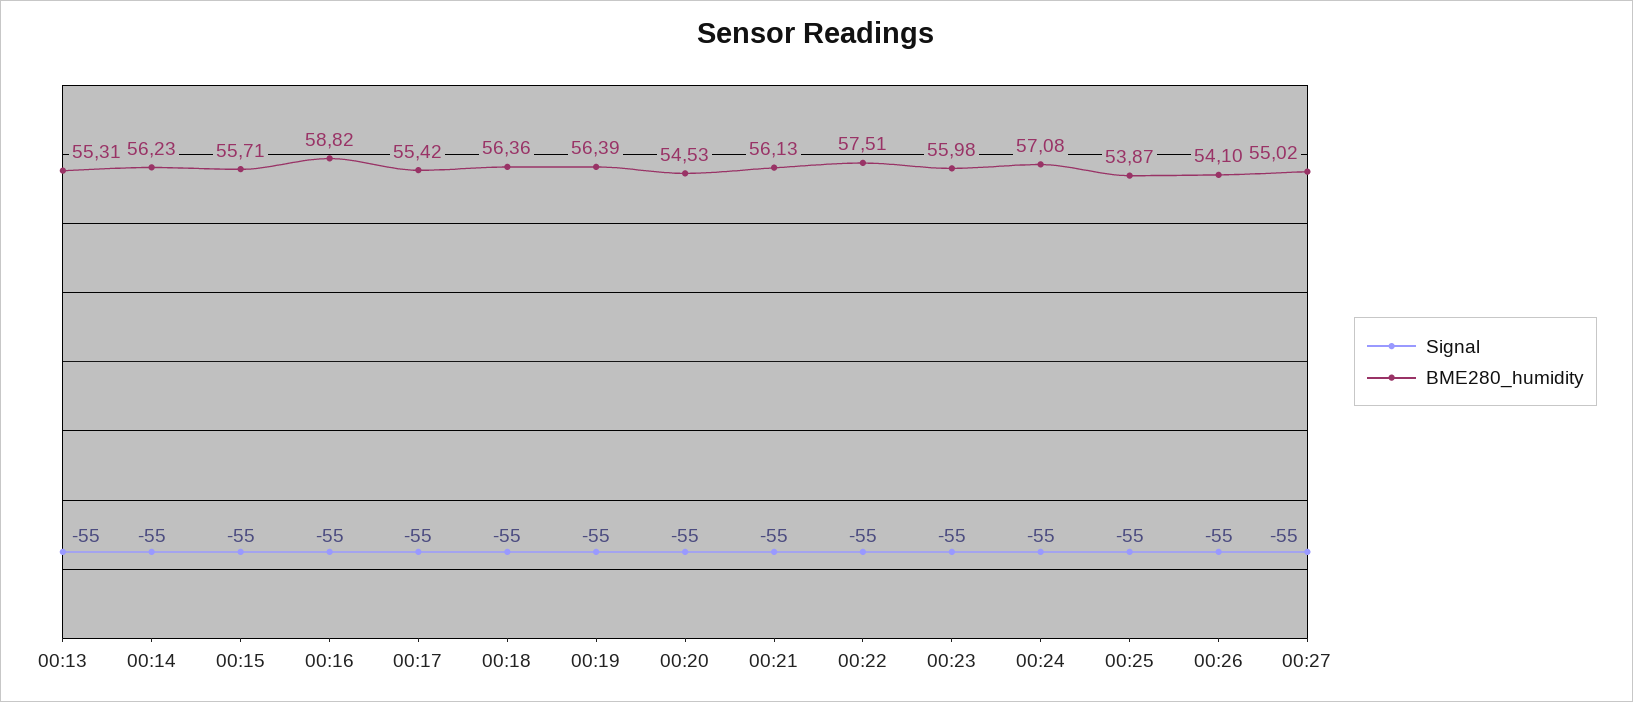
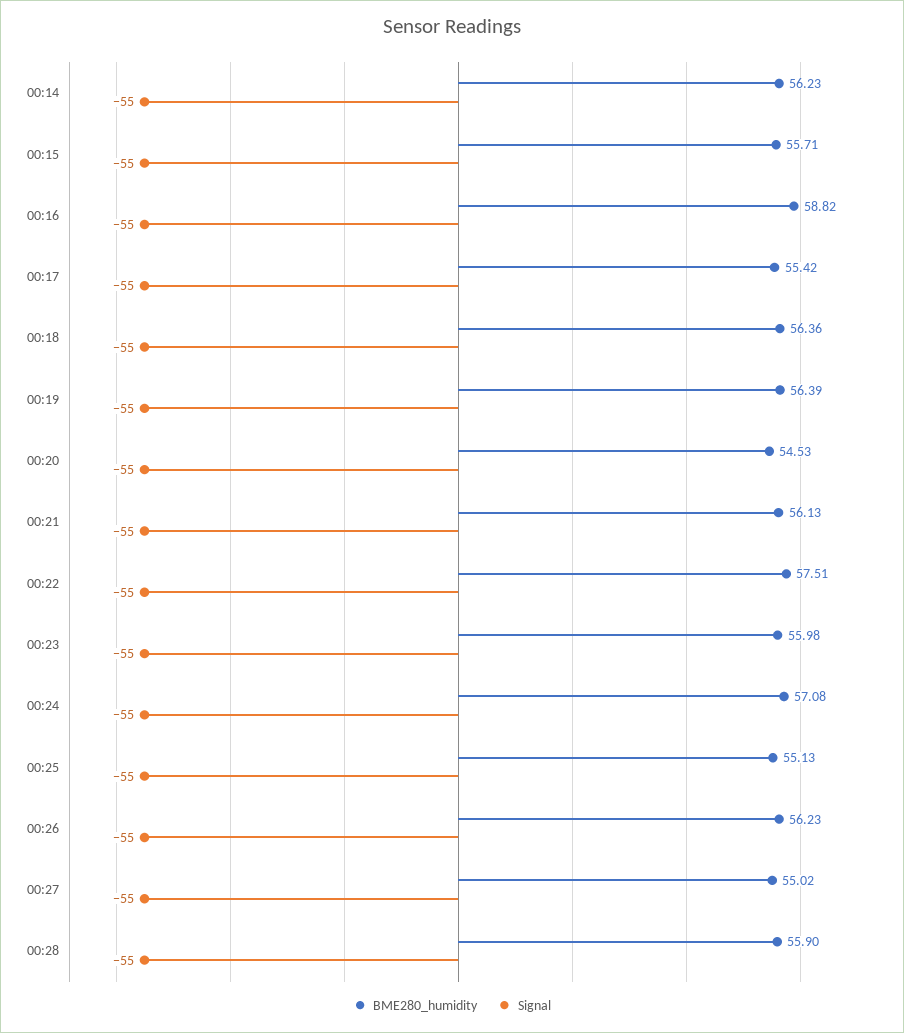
Signal, 00:13: -55 -> none
BME280_humidity, 00:13: 55.31 -> none
BME280_humidity, 00:25: 53.87 -> 55.13
BME280_humidity, 00:26: 54.1 -> 56.23
BME280_humidity, 00:28: none -> 55.9
Signal, 00:28: none -> -55

